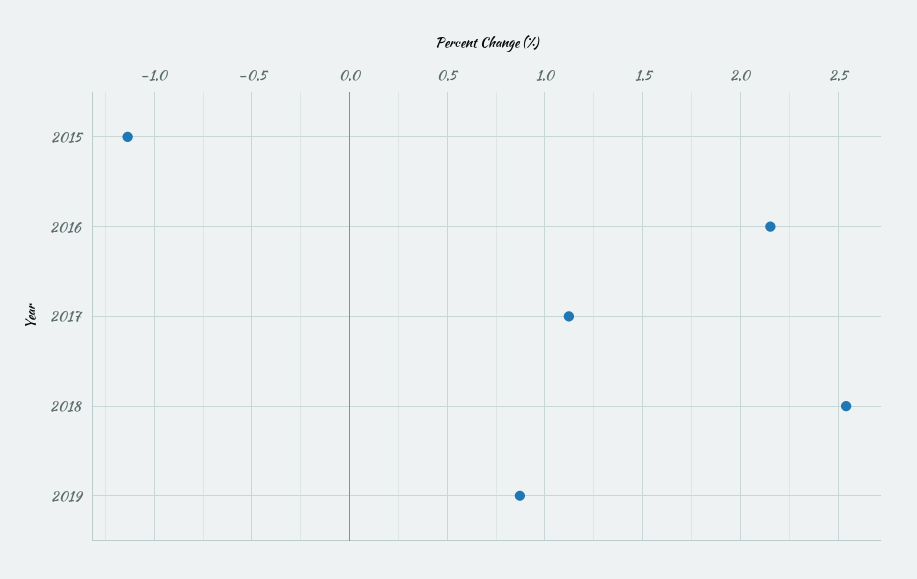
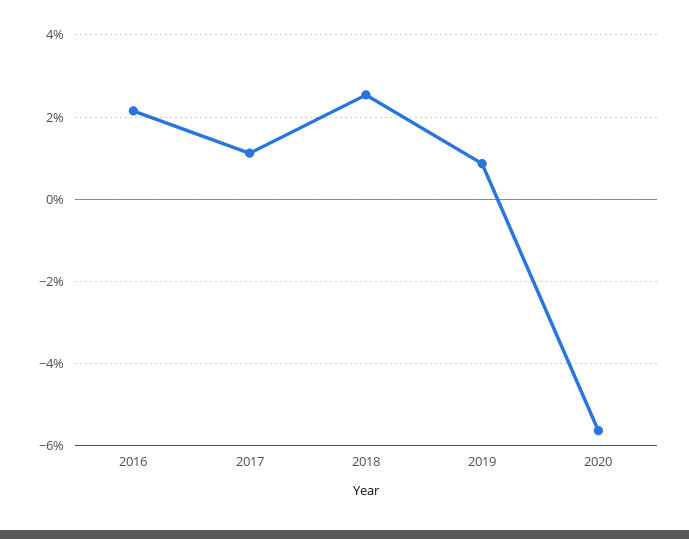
2015: -1.15 -> none
2020: none -> -5.6

